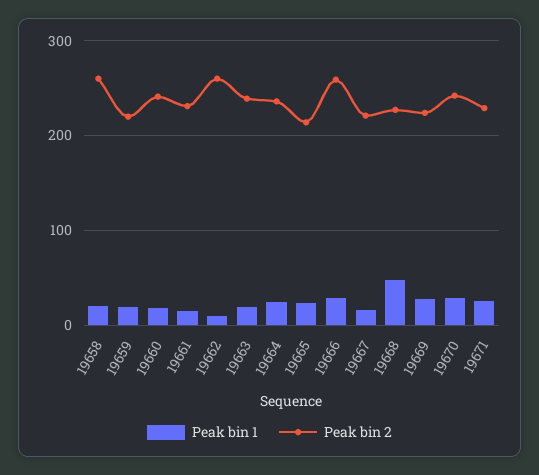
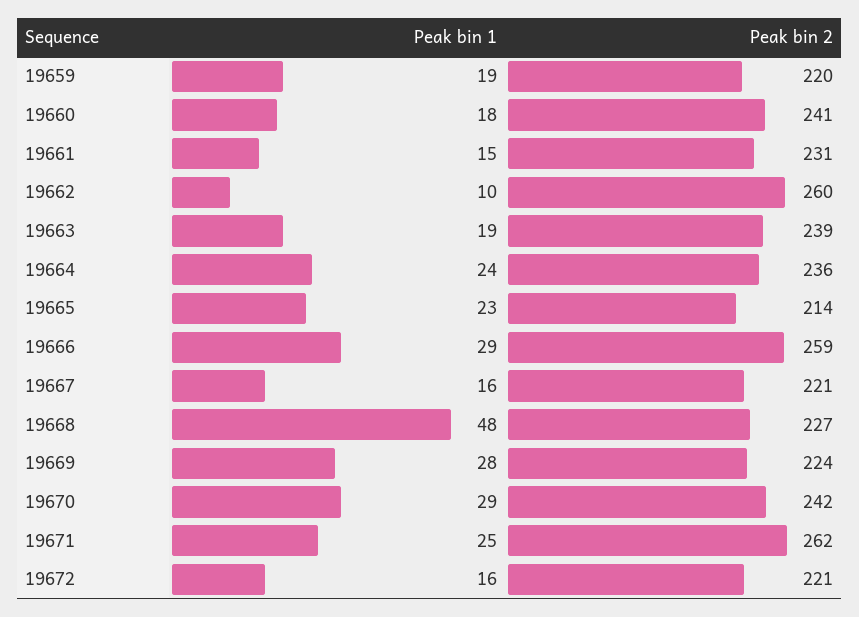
Peak bin 1, 19658: 20 -> none
Peak bin 2, 19658: 260 -> none
Peak bin 2, 19671: 230 -> 262
Peak bin 1, 19672: none -> 16
Peak bin 2, 19672: none -> 221

